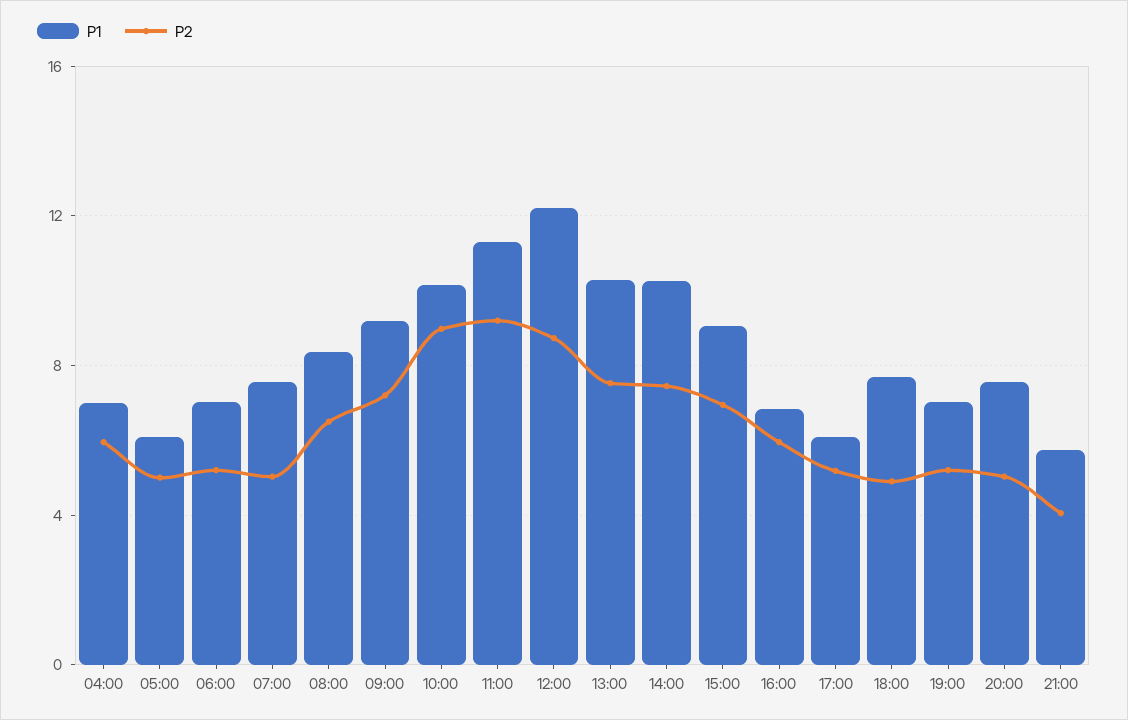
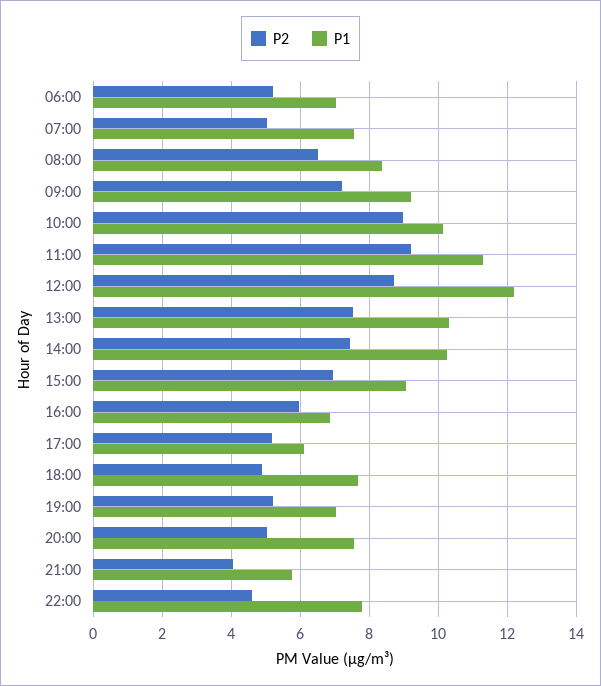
P1, 04:00: 7 -> none
P2, 04:00: 6 -> none
P1, 05:00: 6 -> none
P2, 05:00: 5 -> none
P2, 22:00: none -> 4.6
P1, 22:00: none -> 7.8

